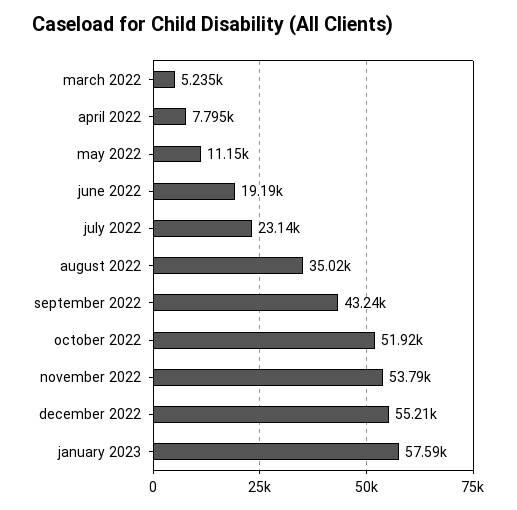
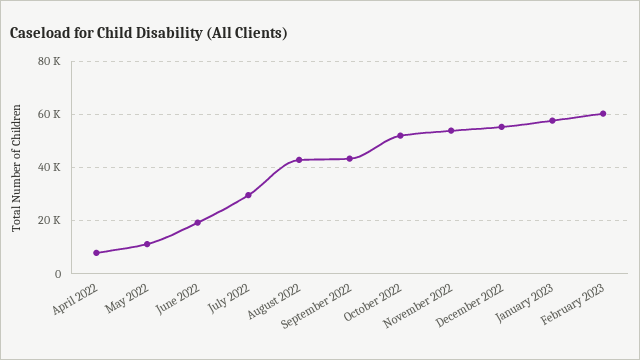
march 2022: 5235 -> none
july 2022: 23140 -> 30000
august 2022: 35020 -> 42500
February 2023: none -> 60000

